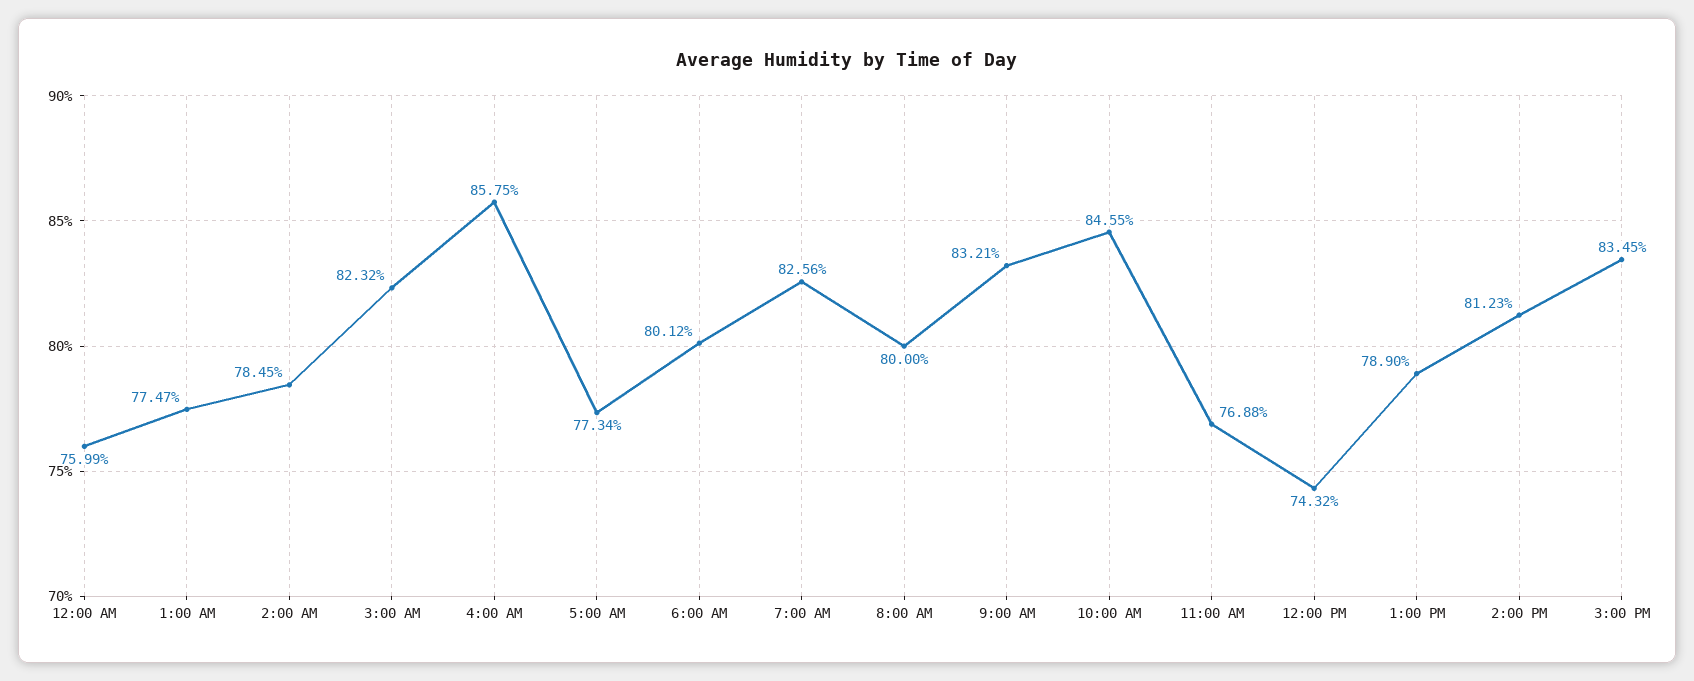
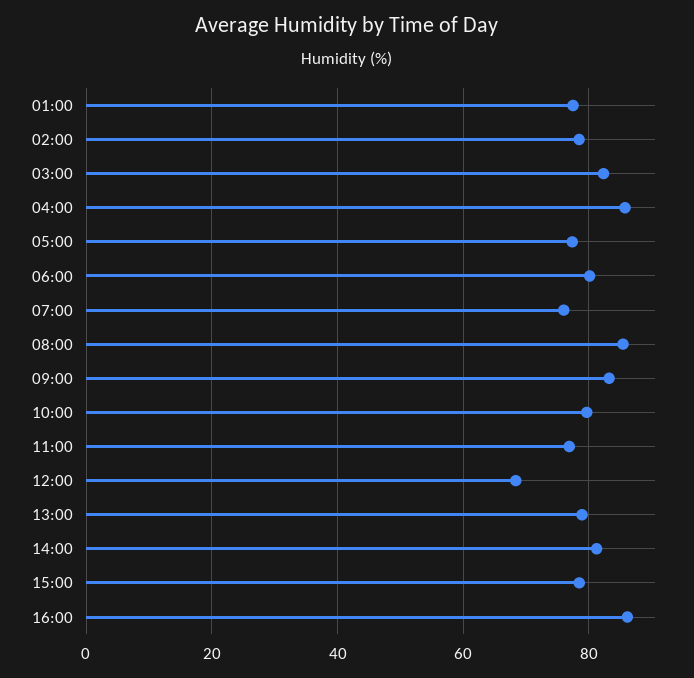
12:00 AM: 75.99 -> none
7:00 AM: 82.56 -> 76
8:00 AM: 80 -> 86
10:00 AM: 84.55 -> 80
12:00 PM: 74.32 -> 68
3:00 PM: 83.45 -> 78
16:00: none -> 86

